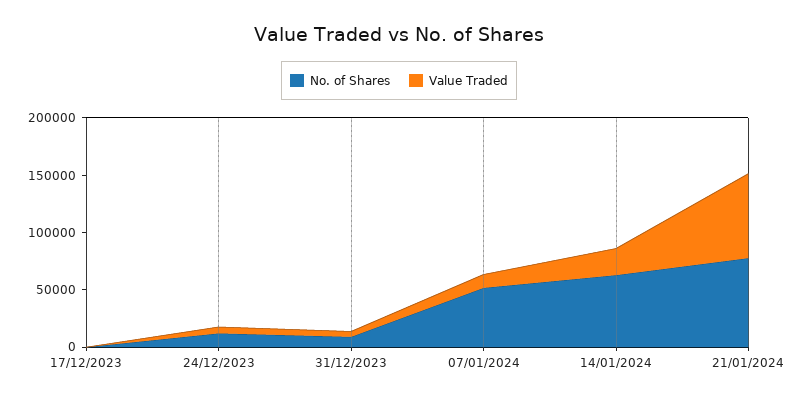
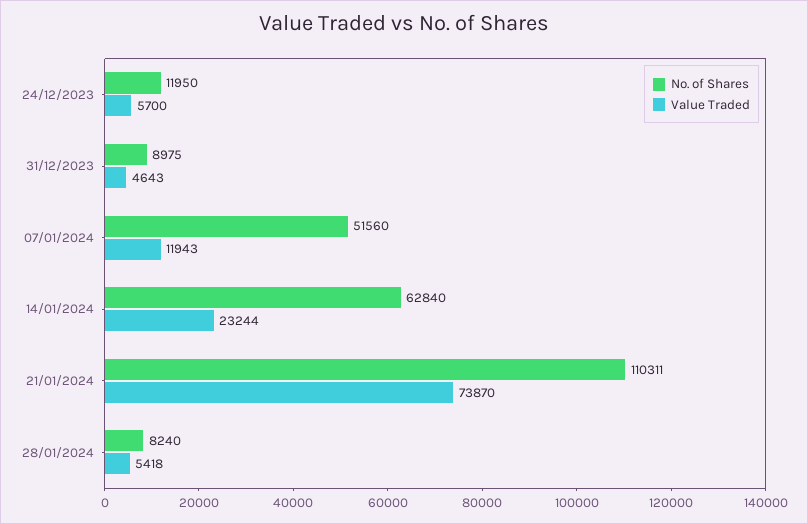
No. of Shares, 17/12/2023: 0 -> none
Value Traded, 17/12/2023: 0 -> none
No. of Shares, 21/01/2024: 80000 -> 110311
No. of Shares, 28/01/2024: none -> 8240
Value Traded, 28/01/2024: none -> 5418

